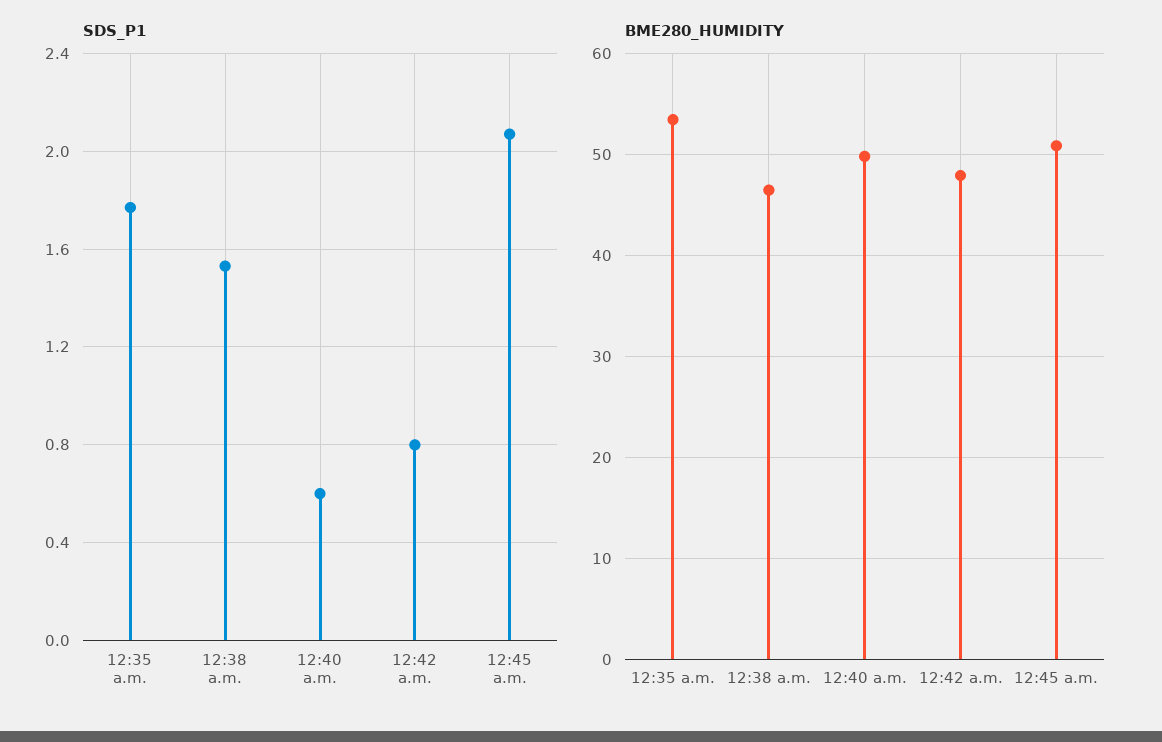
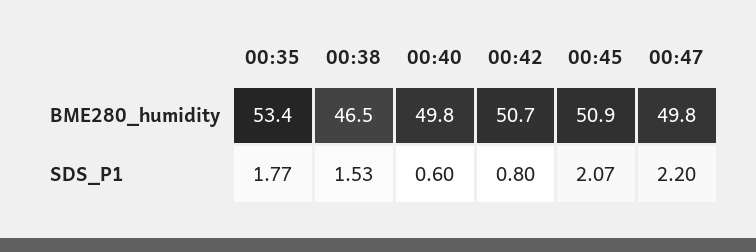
BME280_HUMIDITY, 12:42 a.m.: 48 -> 50.7
BME280_HUMIDITY, 00:47: none -> 49.8
SDS_P1, 00:47: none -> 2.2

